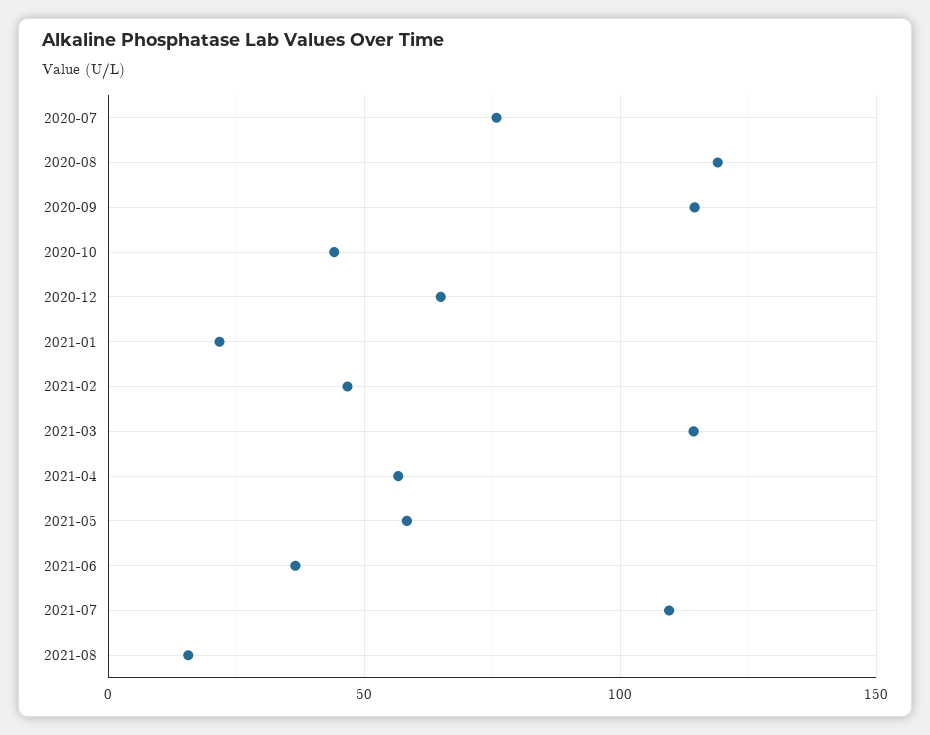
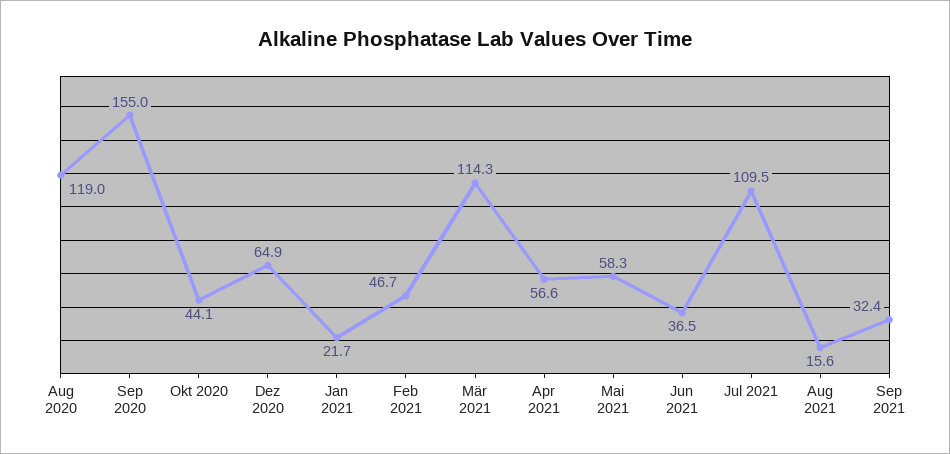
2020-07: 75 -> none
2020-09: 115 -> 155
Sep 2021: none -> 32.4

